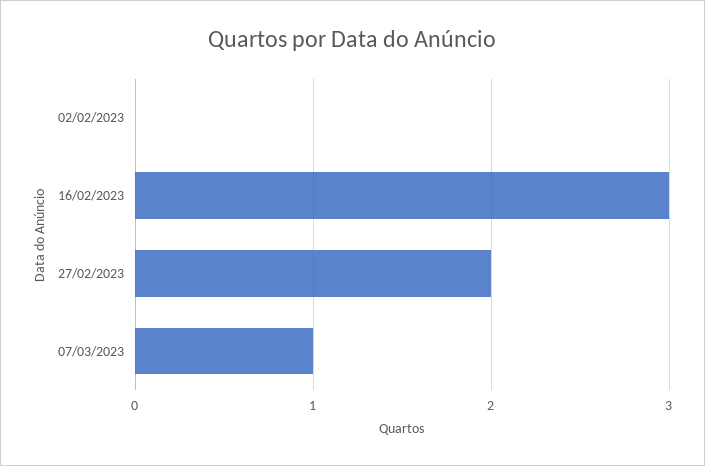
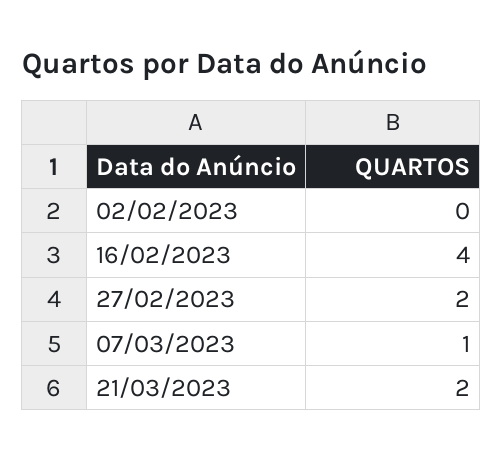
16/02/2023: 3 -> 4
21/03/2023: none -> 2

